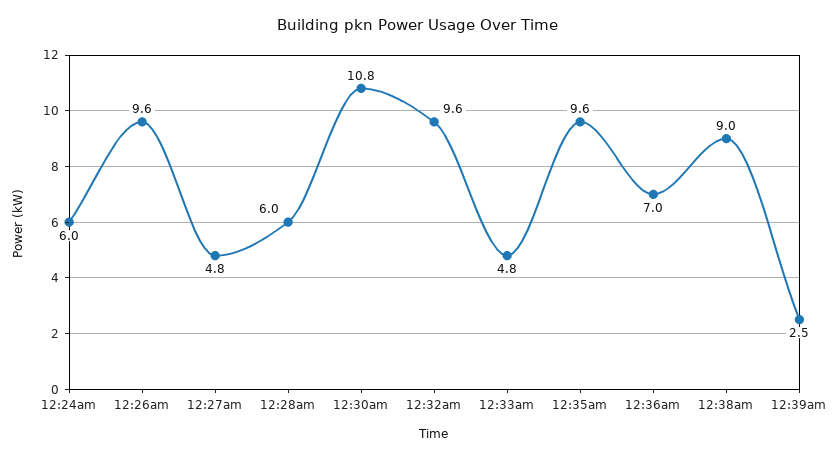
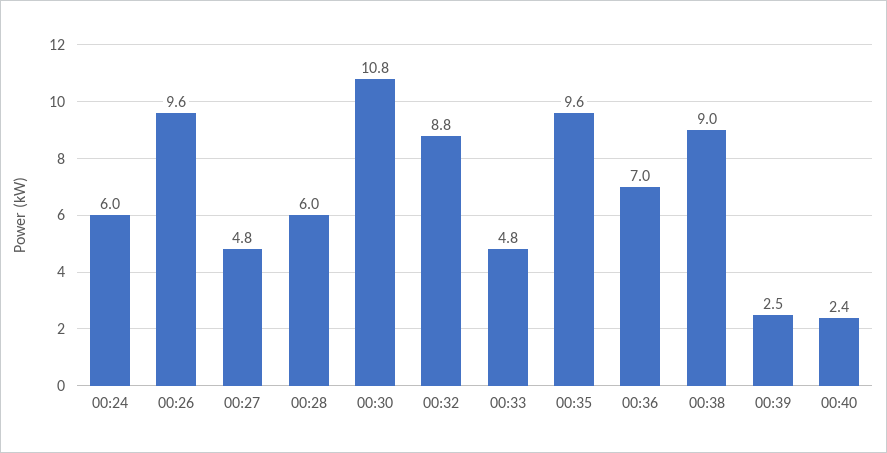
12:32am: 9.6 -> 8.8
00:40: none -> 2.4

